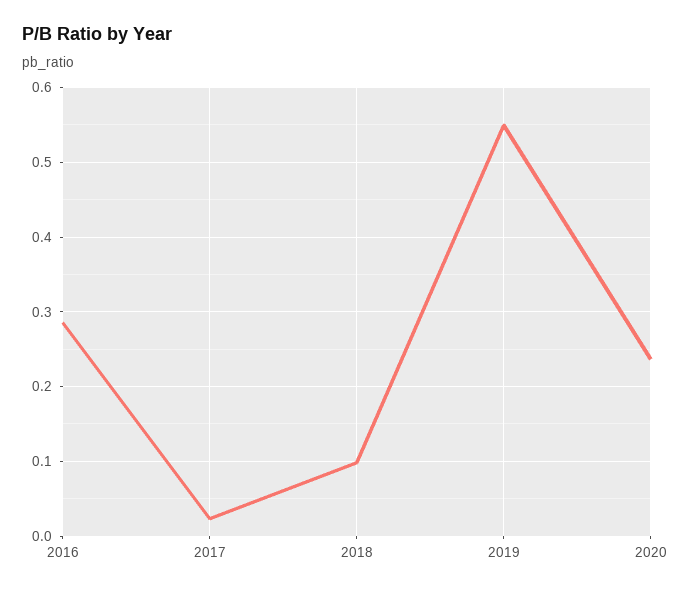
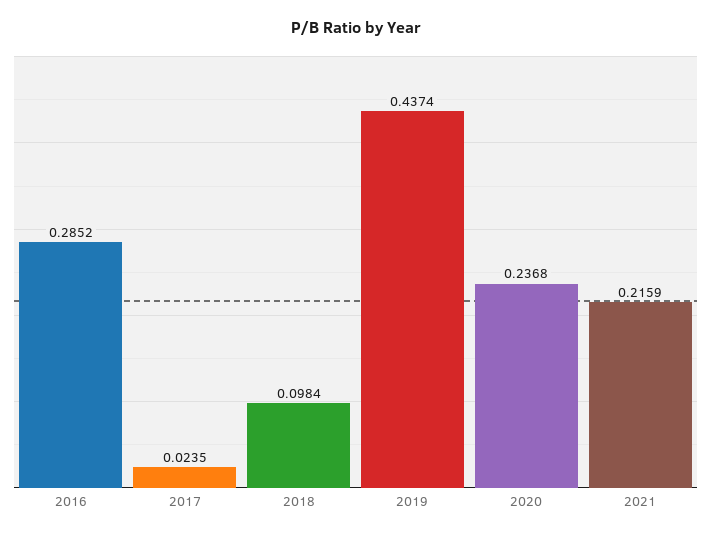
2019: 0.55 -> 0.4374
2021: none -> 0.2159

